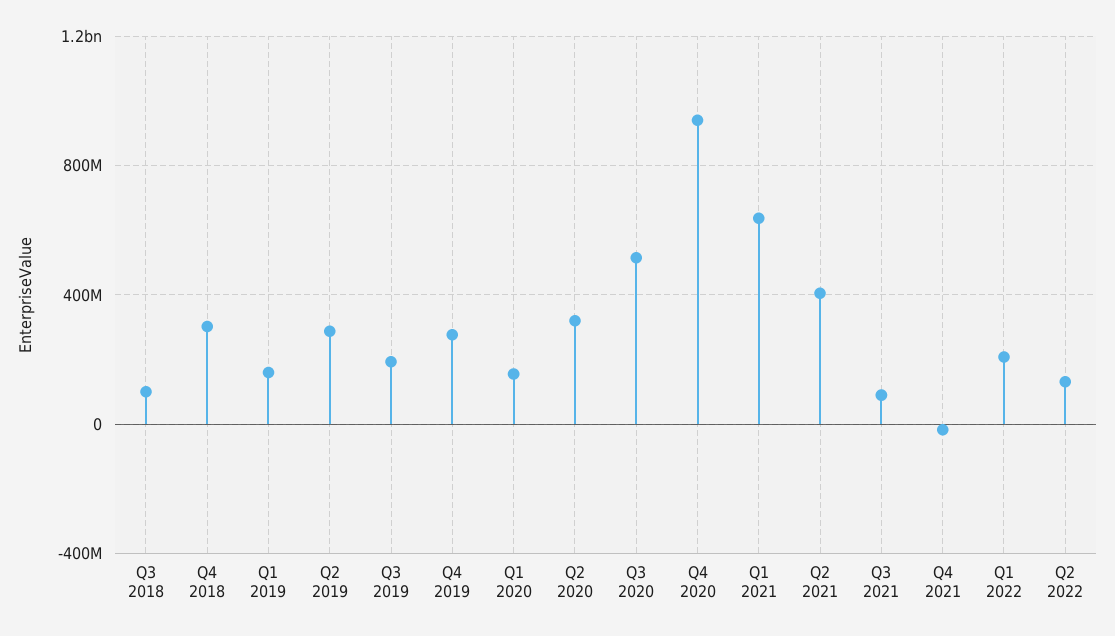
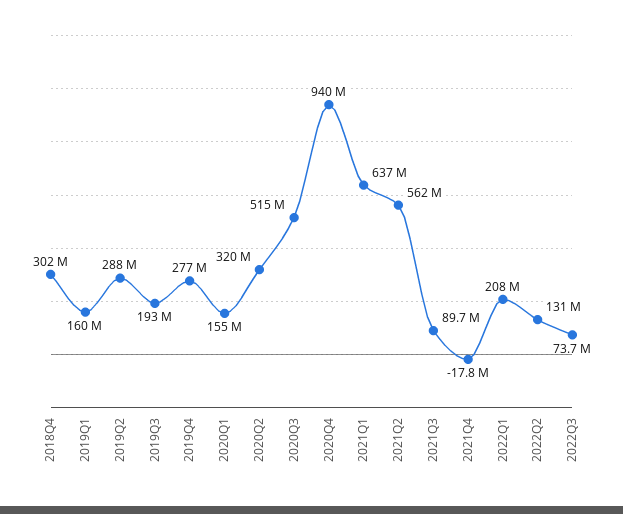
Q3 2018: 100000000 -> none
Q2 2021: 400000000 -> 562000000
2022Q3: none -> 73700000

